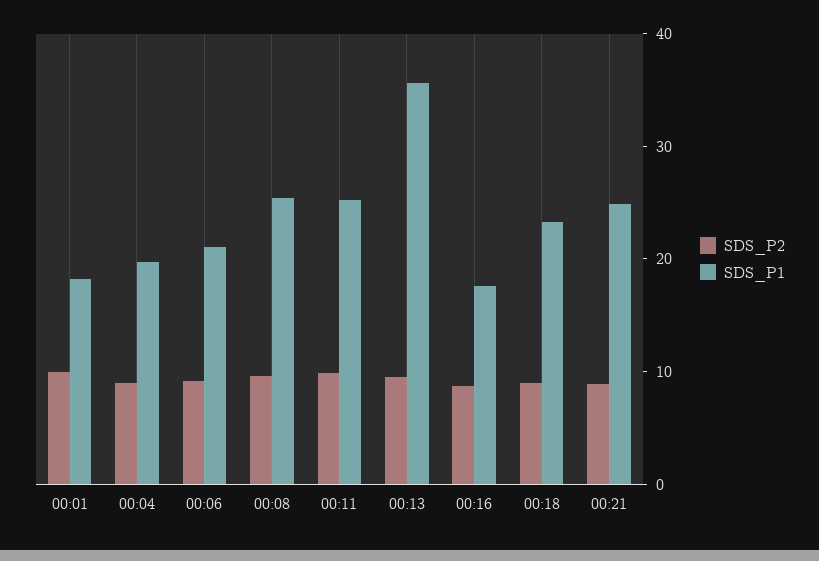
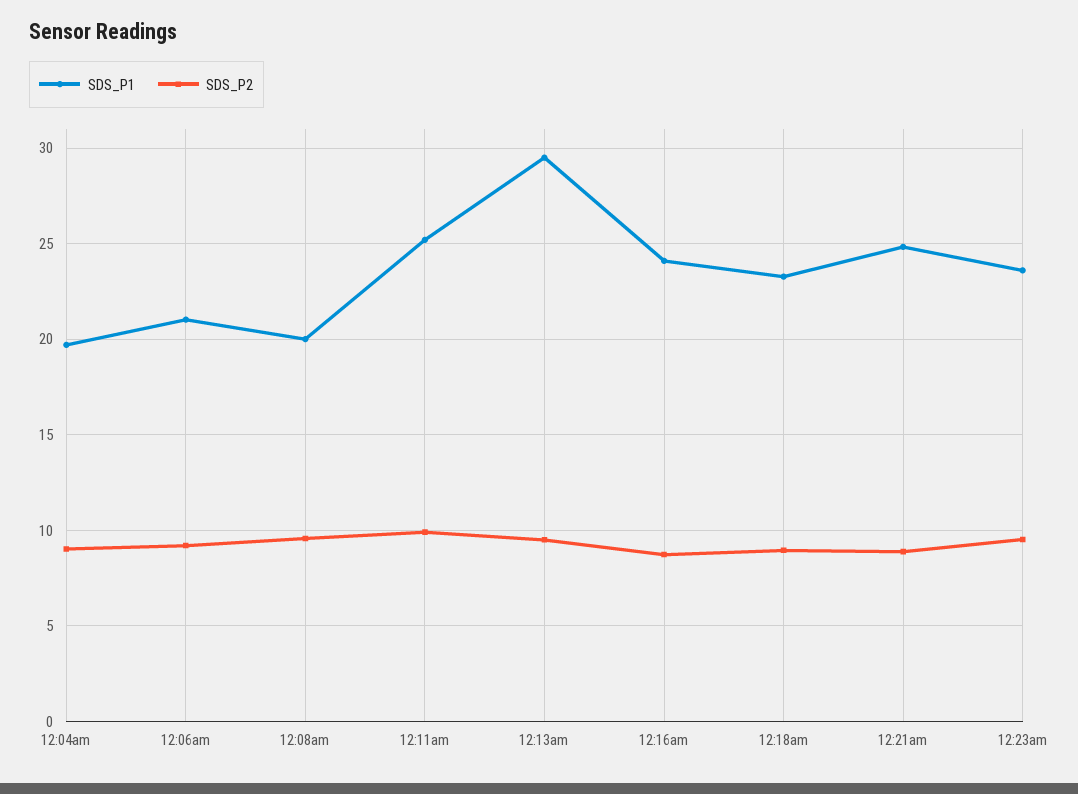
SDS_P2, 00:01: 10 -> none
SDS_P1, 00:01: 18 -> none
SDS_P1, 00:08: 26 -> 20
SDS_P1, 00:13: 36 -> 29.5
SDS_P1, 00:16: 18 -> 24
SDS_P1, 12:23am: none -> 23.5
SDS_P2, 12:23am: none -> 9.5

